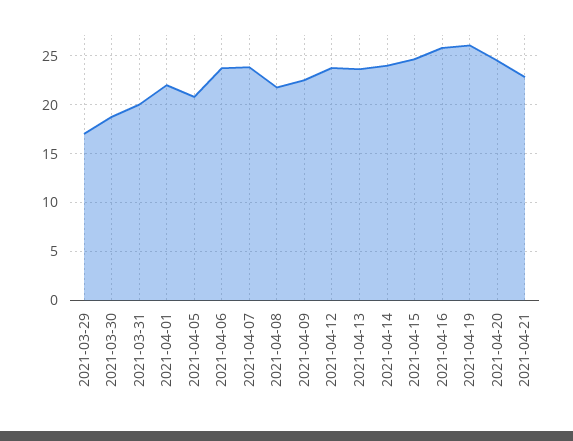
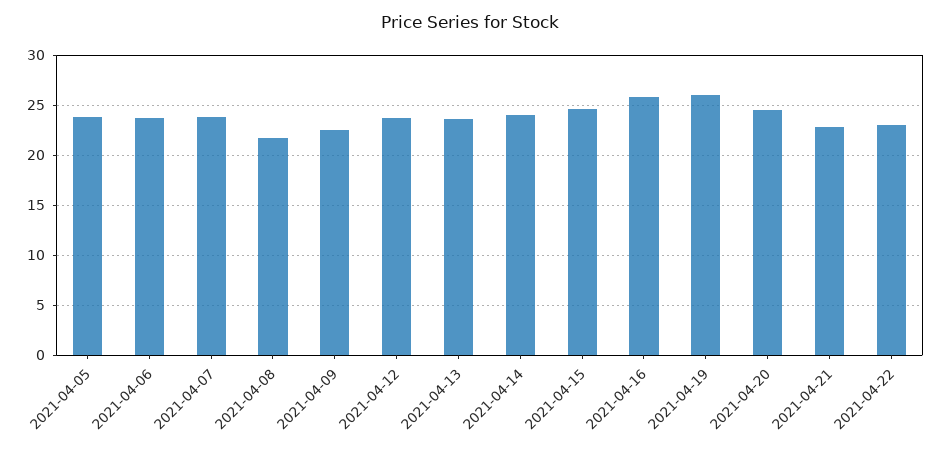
2021-03-29: 17 -> none
2021-03-30: 19 -> none
2021-03-31: 20 -> none
2021-04-01: 22 -> none
2021-04-05: 21 -> 24
2021-04-22: none -> 23

